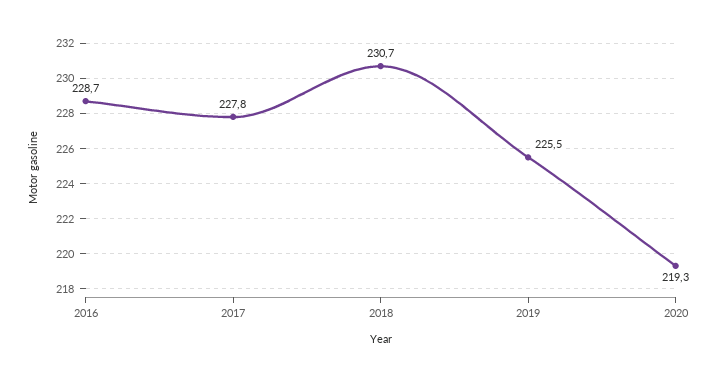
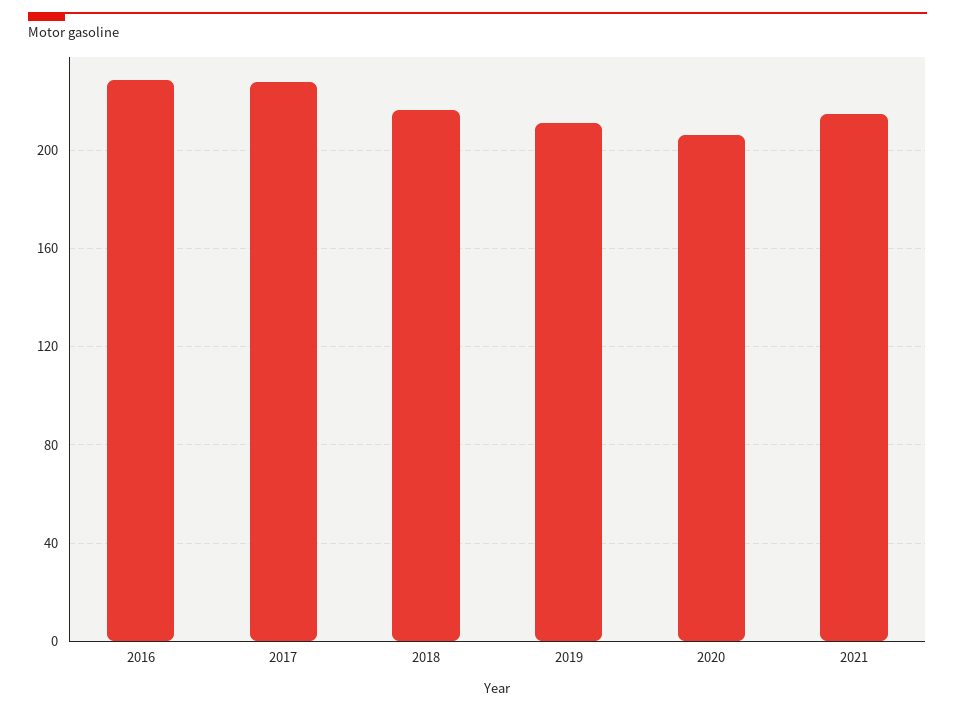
2018: 230.7 -> 215
2019: 225.5 -> 210
2020: 219.3 -> 205
2021: none -> 215

